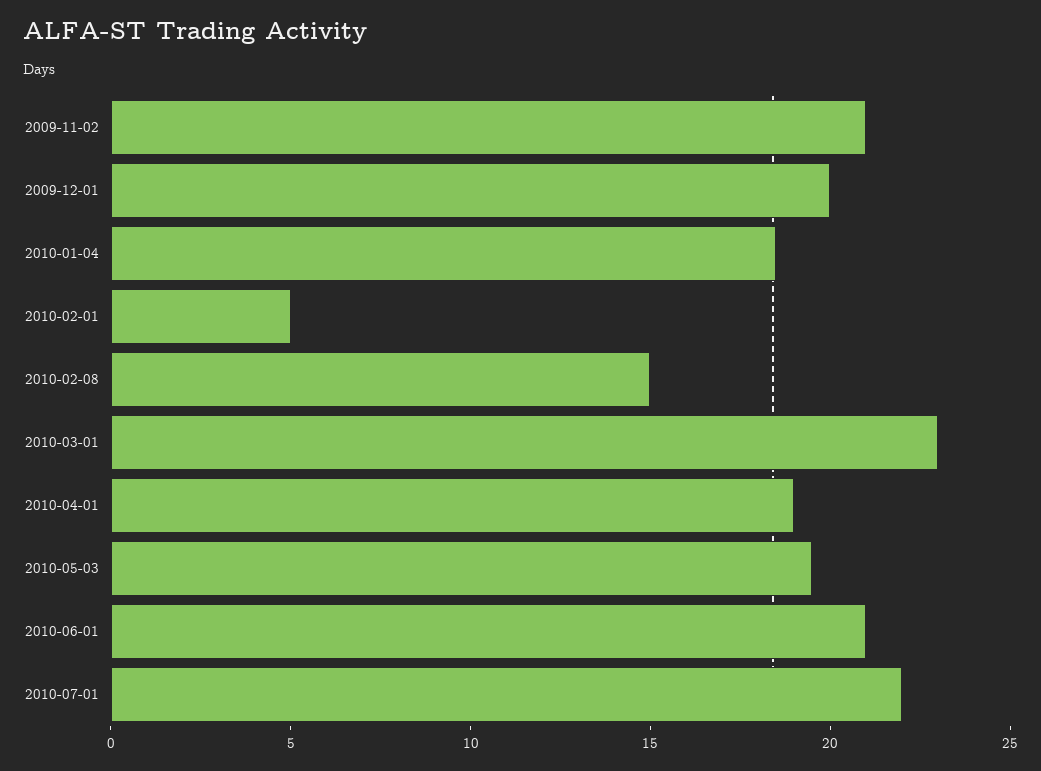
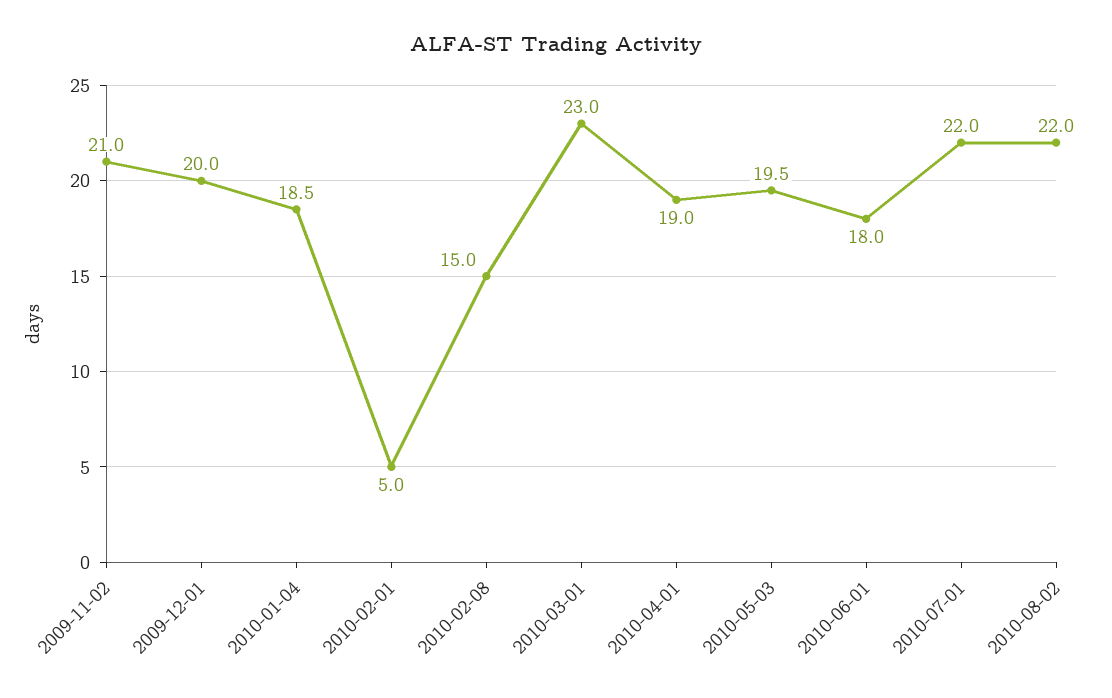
2010-06-01: 21 -> 18
2010-08-02: none -> 22

